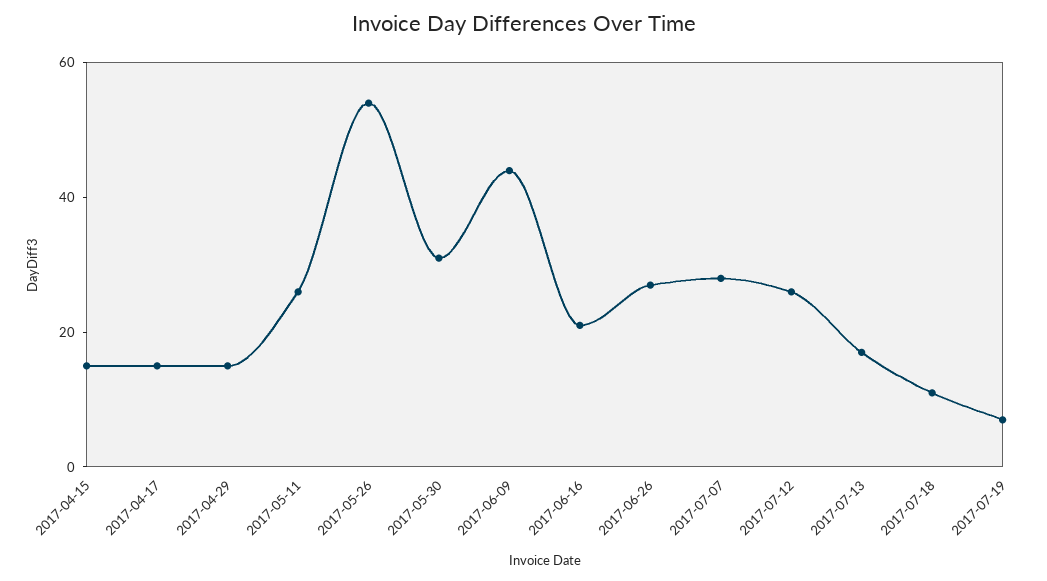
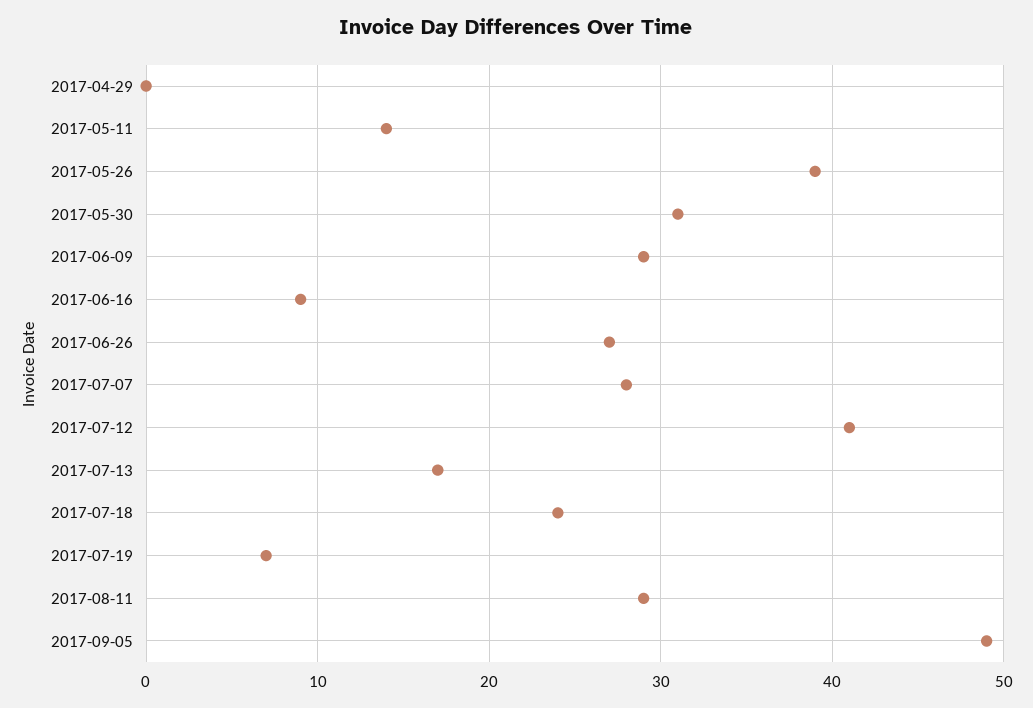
2017-04-15: 15 -> none
2017-04-17: 15 -> none
2017-04-29: 15 -> 0
2017-05-11: 25 -> 14
2017-05-26: 55 -> 39
2017-06-09: 45 -> 29
2017-06-16: 20 -> 9
2017-07-12: 25 -> 41
2017-07-18: 10 -> 24
2017-08-11: none -> 29
2017-09-05: none -> 49

